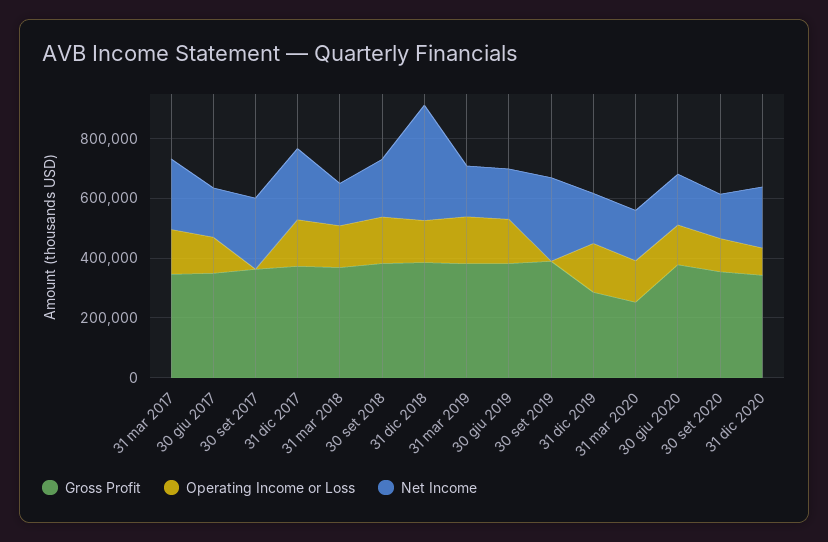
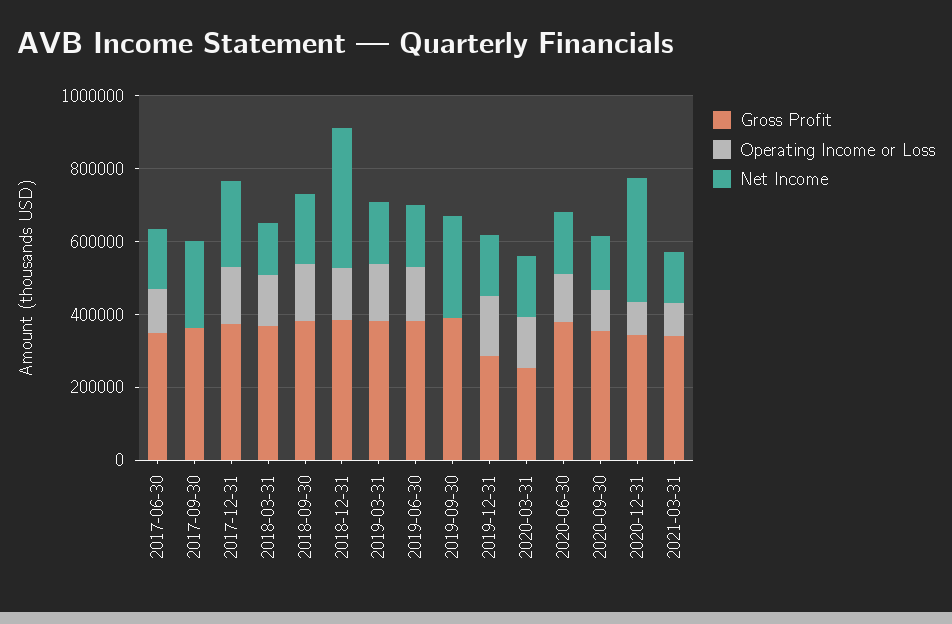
Gross Profit, 31 mar 2017: 350000 -> none
Operating Income or Loss, 31 mar 2017: 150000 -> none
Net Income, 31 mar 2017: 250000 -> none
Net Income, 31 dic 2020: 200000 -> 350000
Gross Profit, 2021-03-31: none -> 350000
Operating Income or Loss, 2021-03-31: none -> 100000
Net Income, 2021-03-31: none -> 150000

